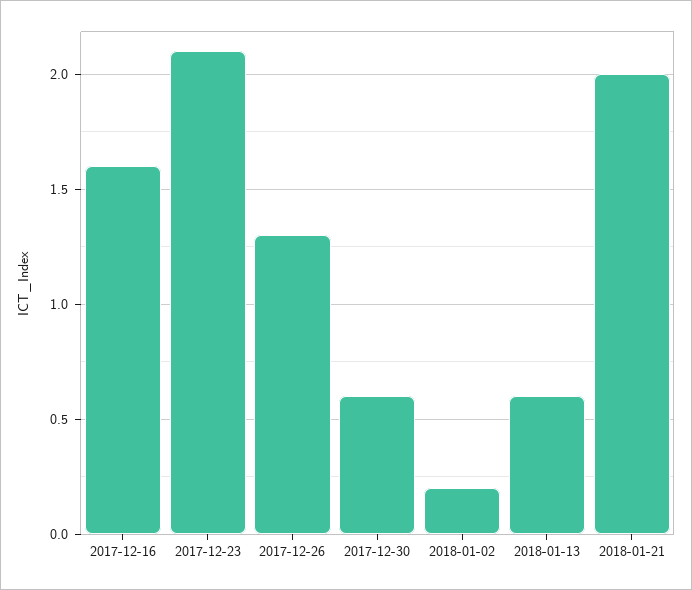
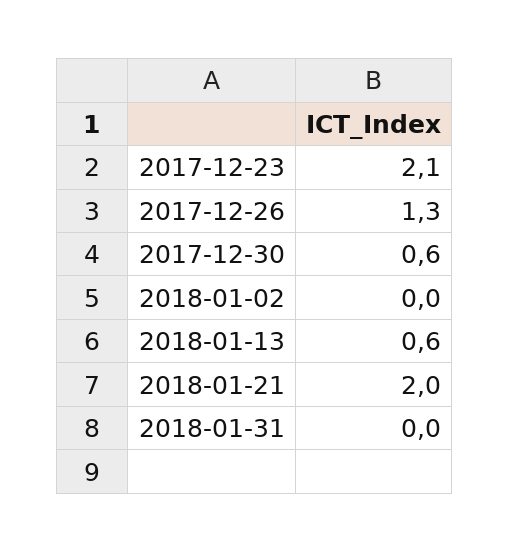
2017-12-16: 1.6 -> none
2018-01-02: 0.2 -> 0
2018-01-31: none -> 0

